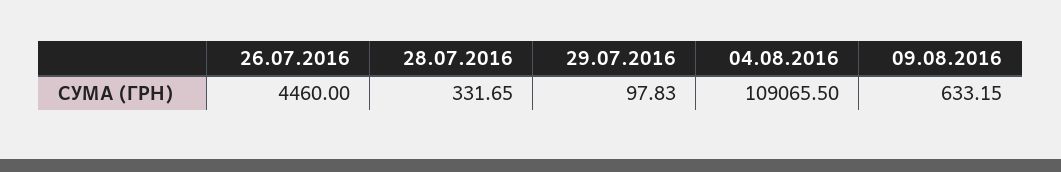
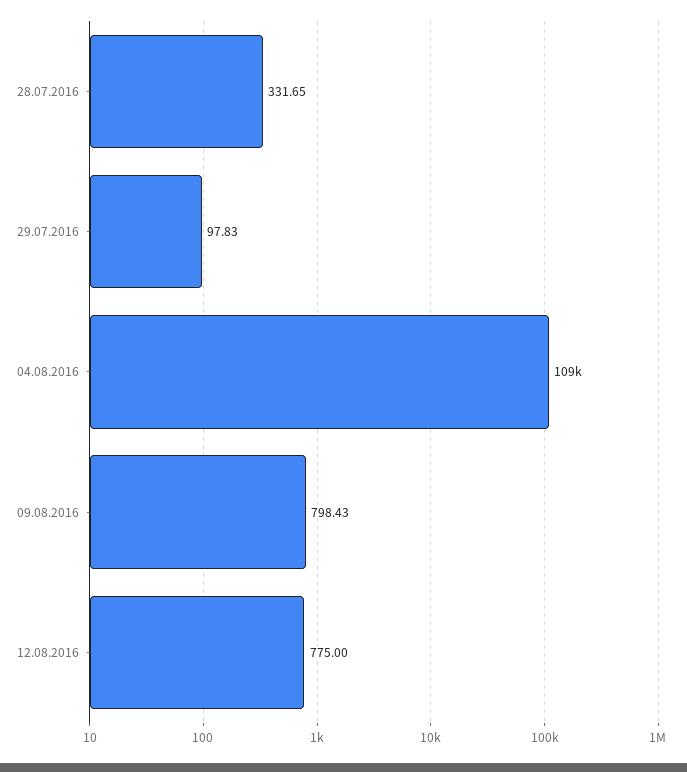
26.07.2016: 4460 -> none
09.08.2016: 633.15 -> 798.43
12.08.2016: none -> 775

